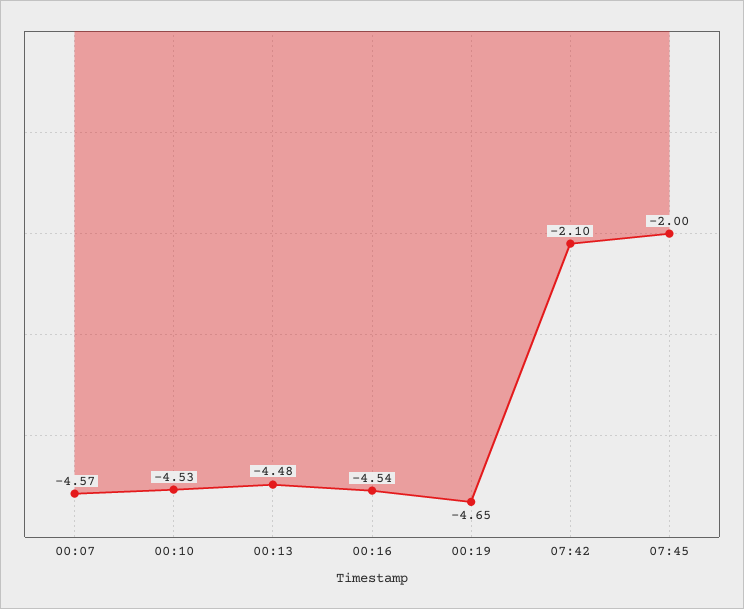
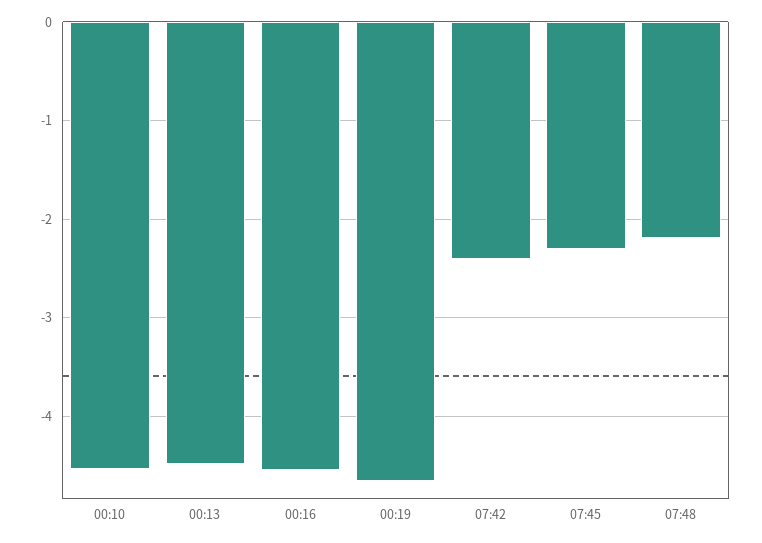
00:07: -4.57 -> none
07:42: -2.1 -> -2.4
07:45: -2 -> -2.3
07:48: none -> -2.2

